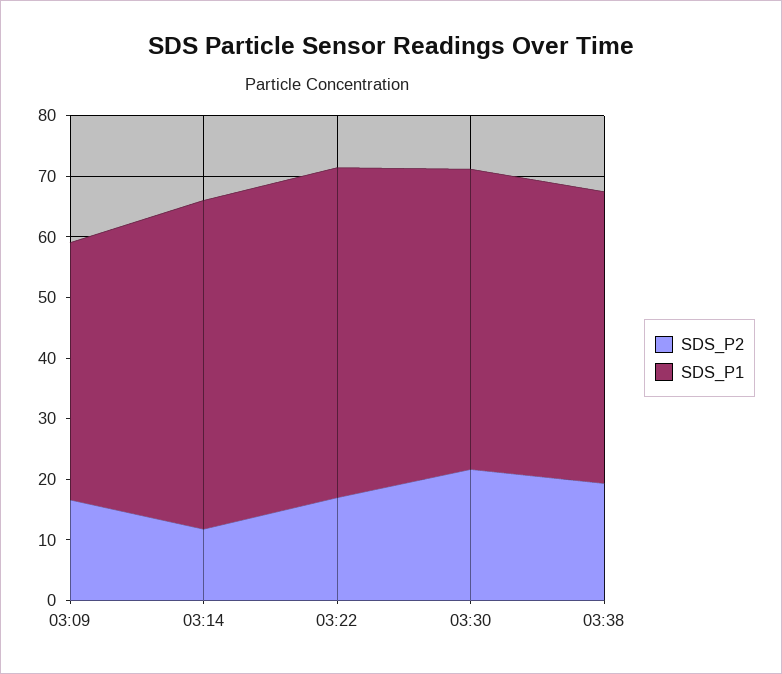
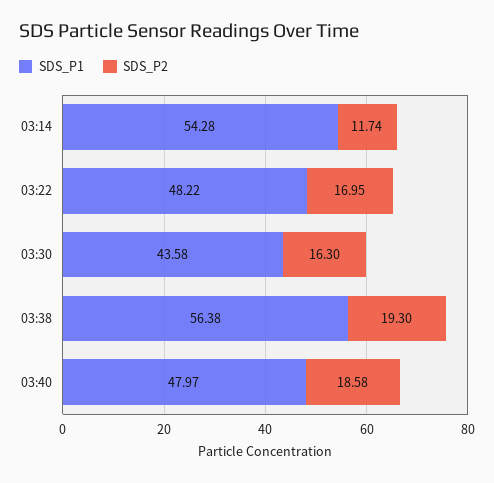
SDS_P2, 03:09: 16 -> none
SDS_P1, 03:09: 42 -> none
SDS_P1, 03:22: 54 -> 48.22
SDS_P2, 03:30: 22 -> 16.3
SDS_P1, 03:30: 50 -> 43.58
SDS_P1, 03:38: 48 -> 56.38
SDS_P1, 03:40: none -> 47.97
SDS_P2, 03:40: none -> 18.58

